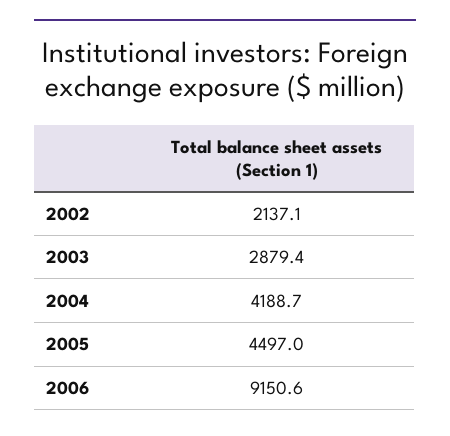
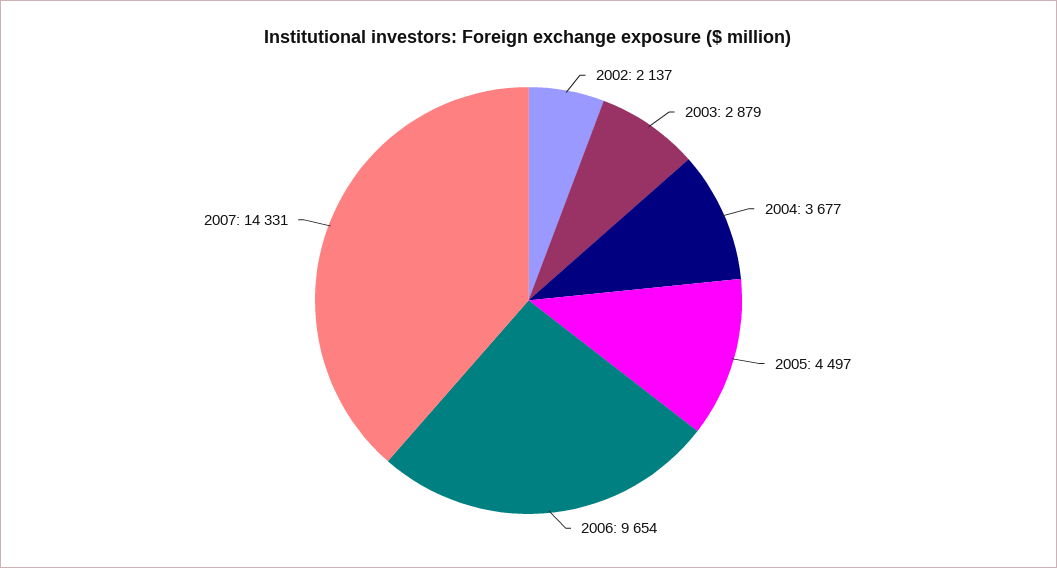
2004: 4188.7 -> 3677
2006: 9150.6 -> 9654
2007: none -> 14331

